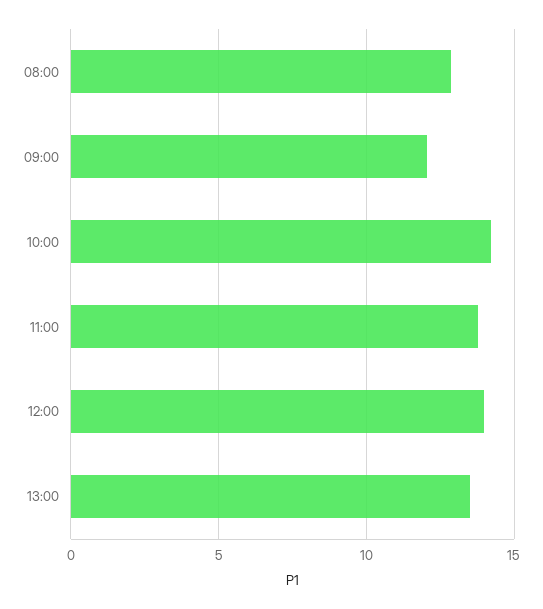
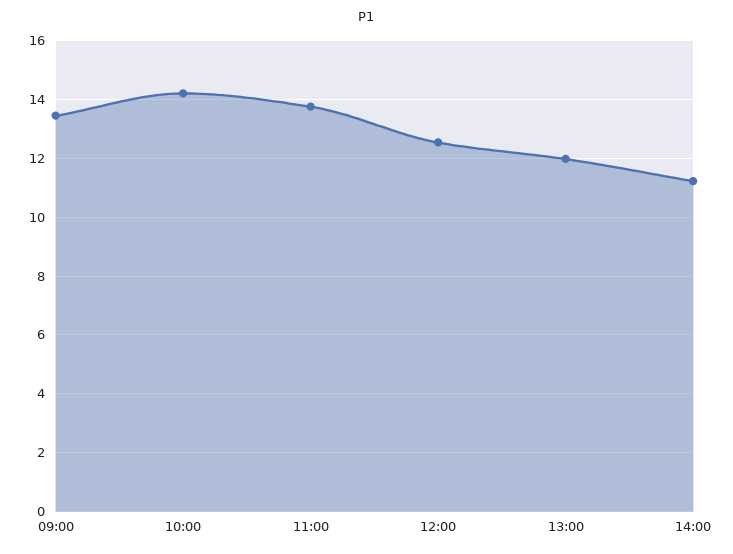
08:00: 13 -> none
09:00: 12 -> 13.5
12:00: 14 -> 12.5
13:00: 13.5 -> 12
14:00: none -> 11.25

